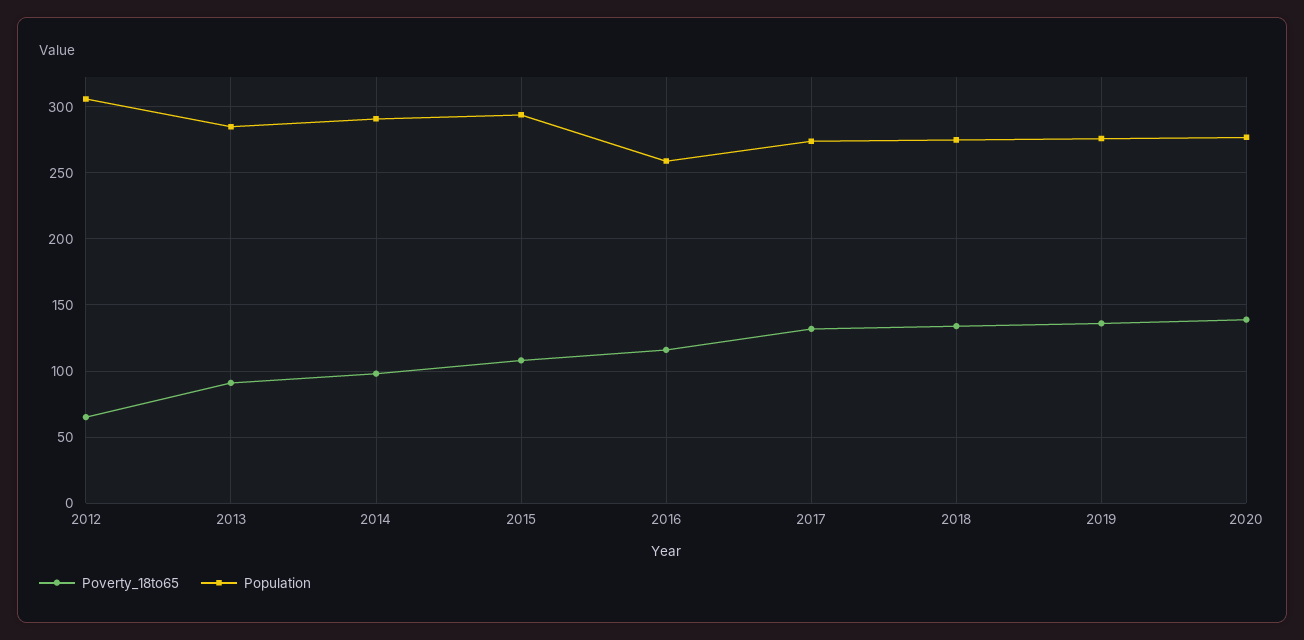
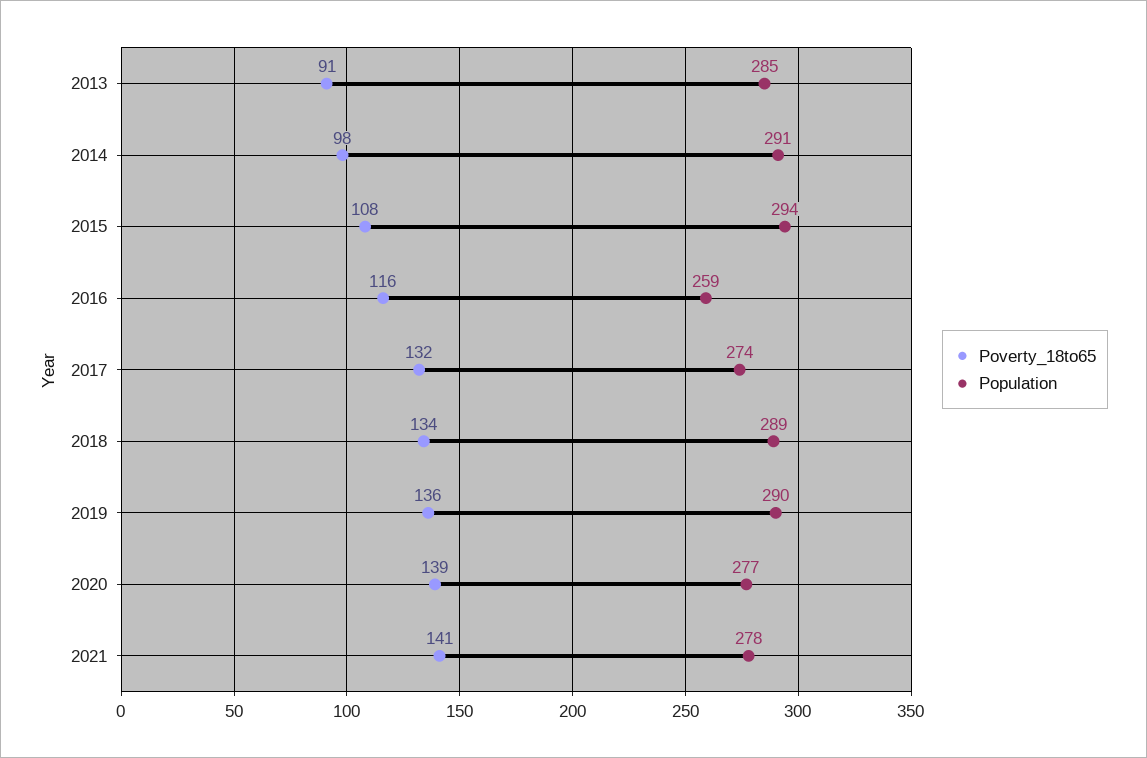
Poverty_18to65, 2012: 65 -> none
Population, 2012: 305 -> none
Population, 2018: 275 -> 289
Population, 2019: 275 -> 290
Poverty_18to65, 2021: none -> 141
Population, 2021: none -> 278

